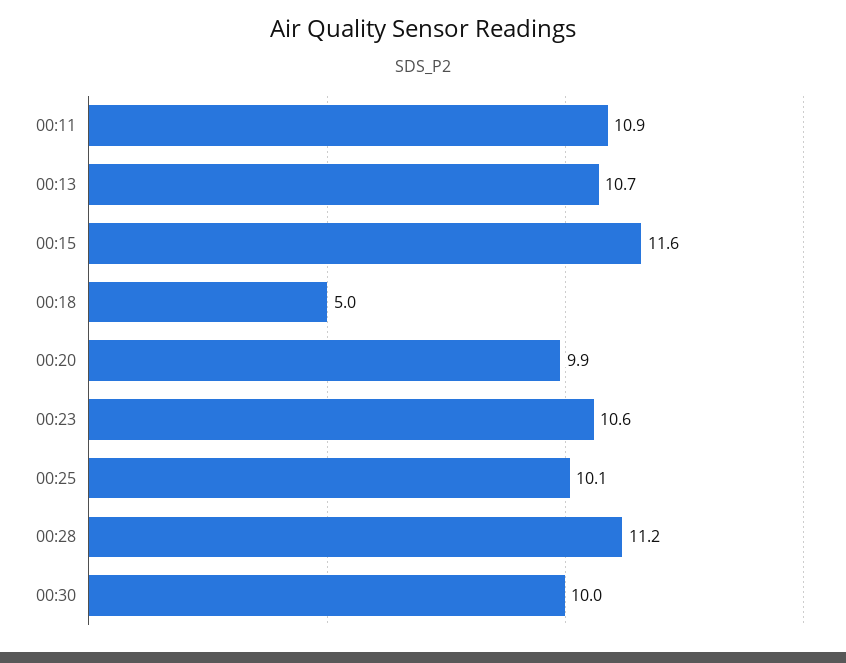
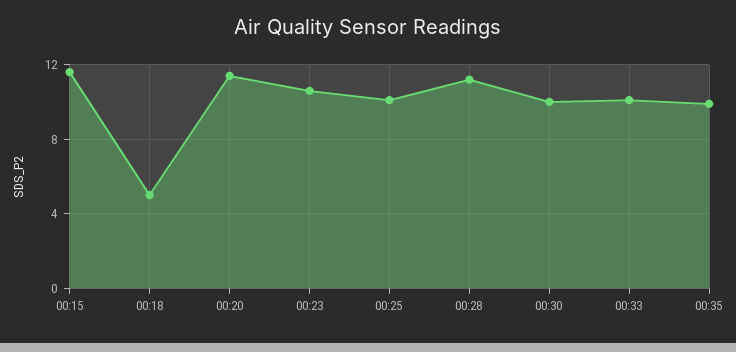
00:11: 10.9 -> none
00:13: 10.7 -> none
00:20: 9.9 -> 11.5
00:33: none -> 10
00:35: none -> 10

